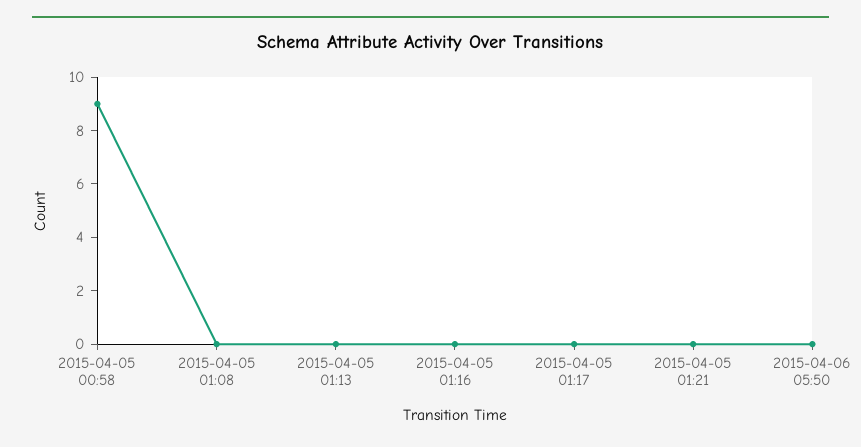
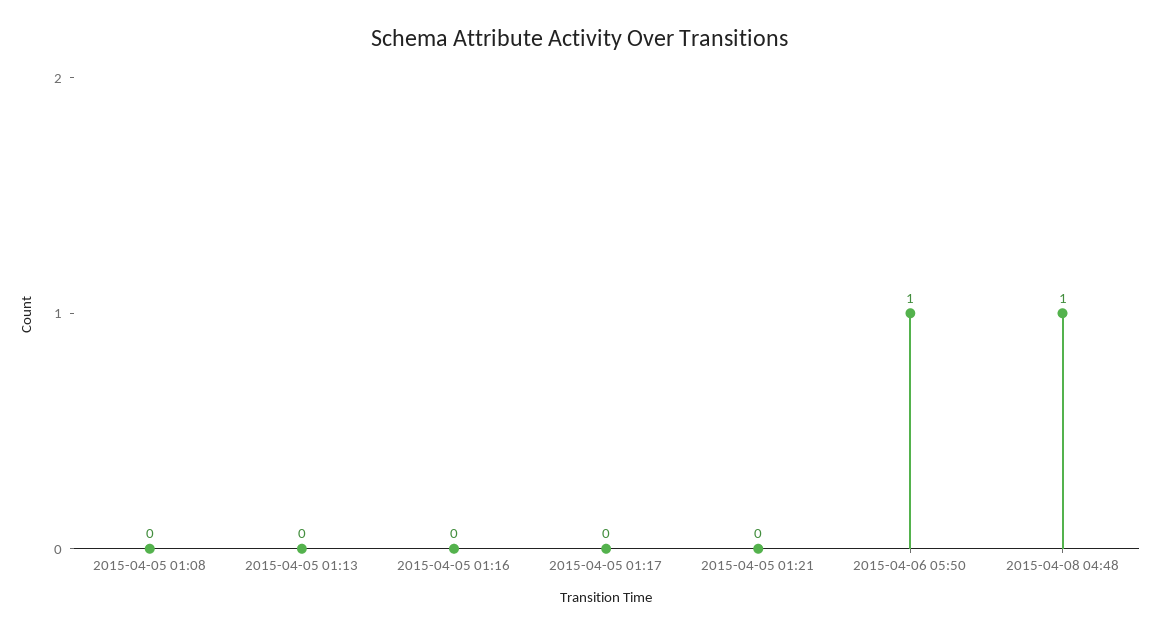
2015-04-05 00:58: 9 -> none
2015-04-06 05:50: 0 -> 1
2015-04-08 04:48: none -> 1

